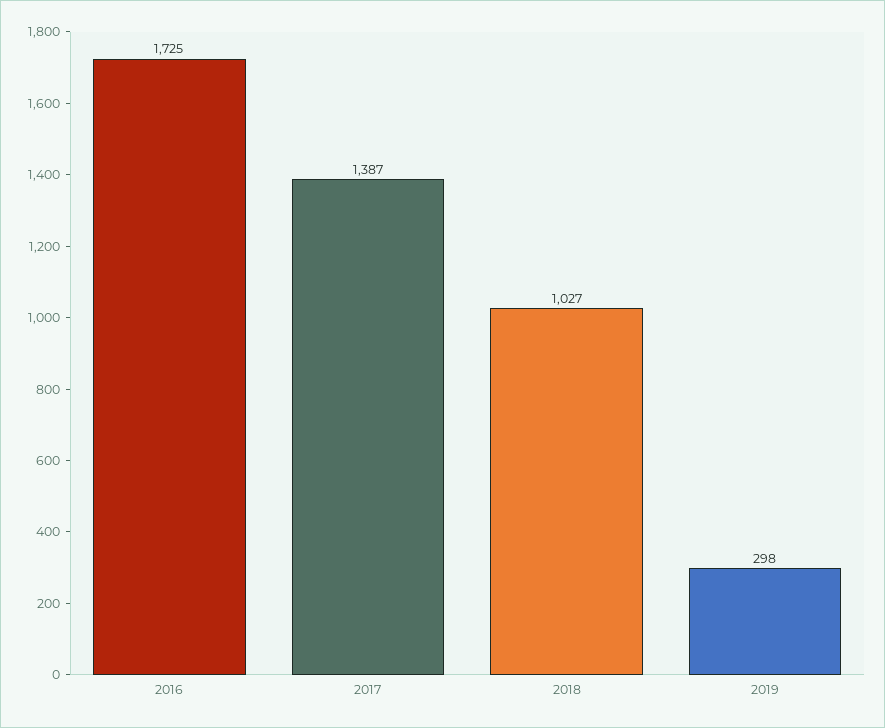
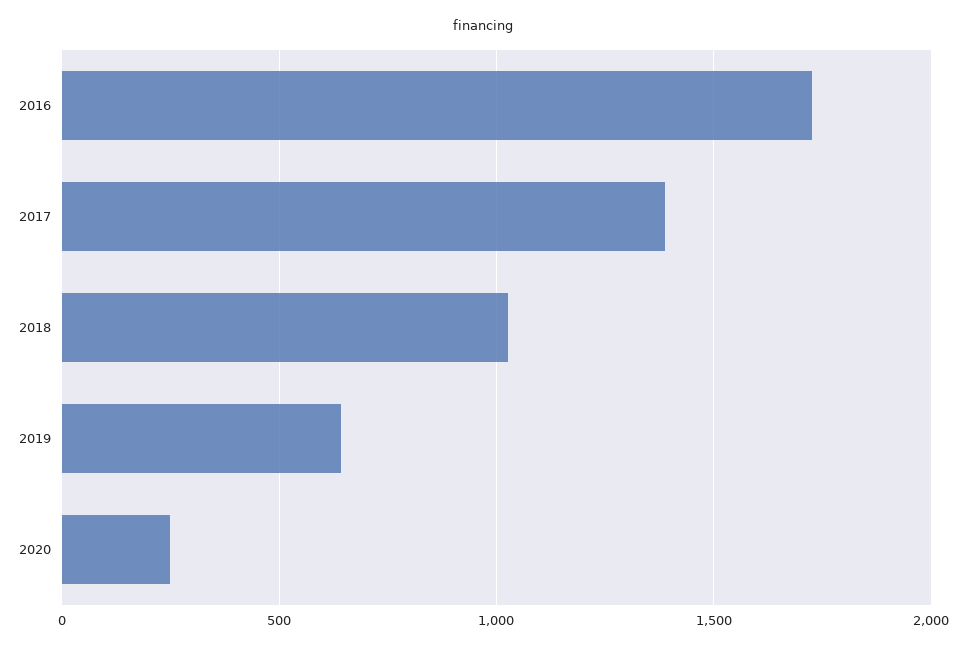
2019: 298 -> 650
2020: none -> 250

